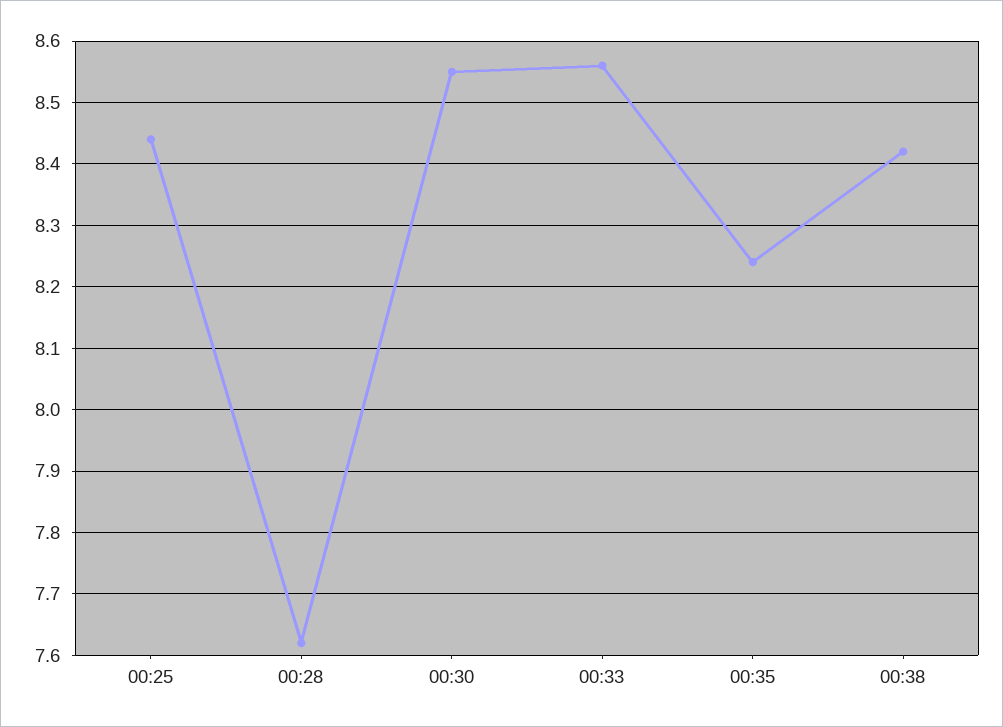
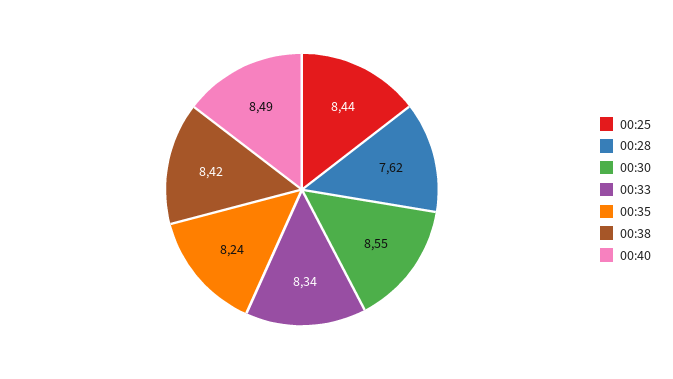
00:33: 8.56 -> 8.34
00:40: none -> 8.49

